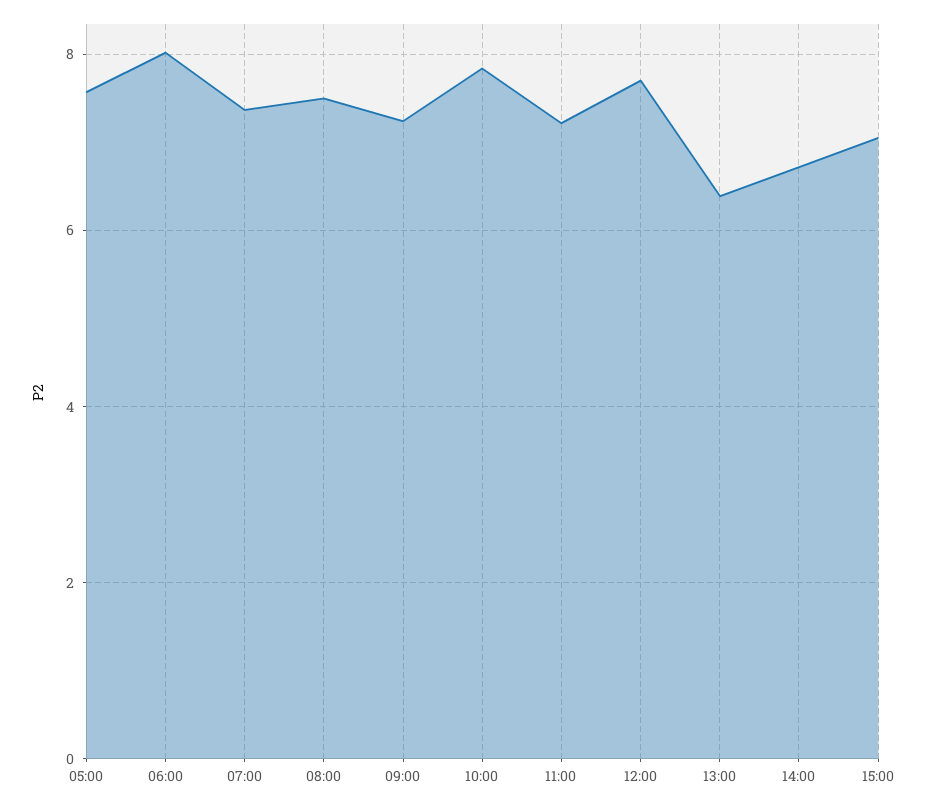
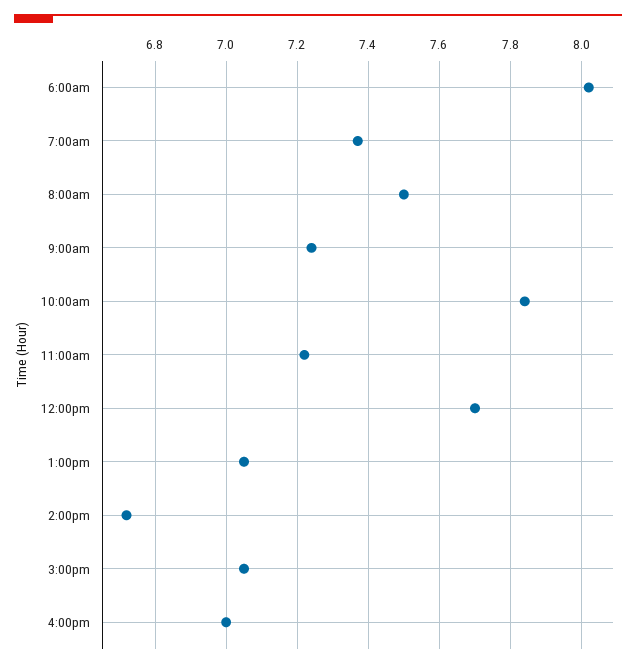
05:00: 7.6 -> none
13:00: 6.4 -> 7.05
4:00pm: none -> 7

